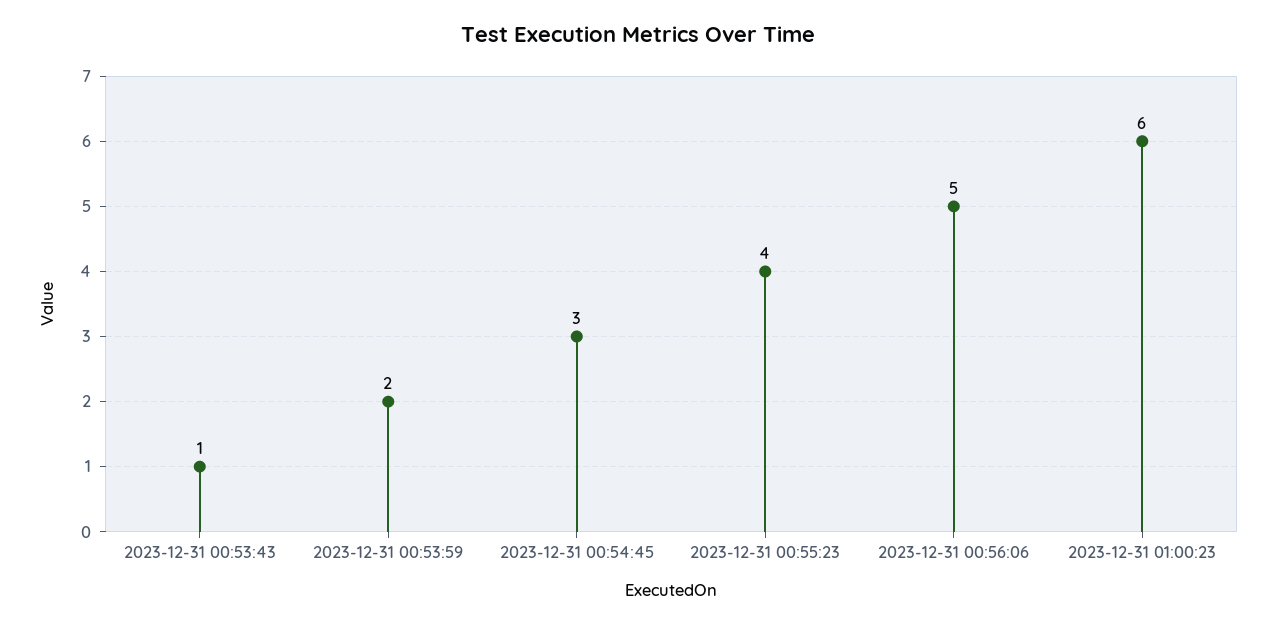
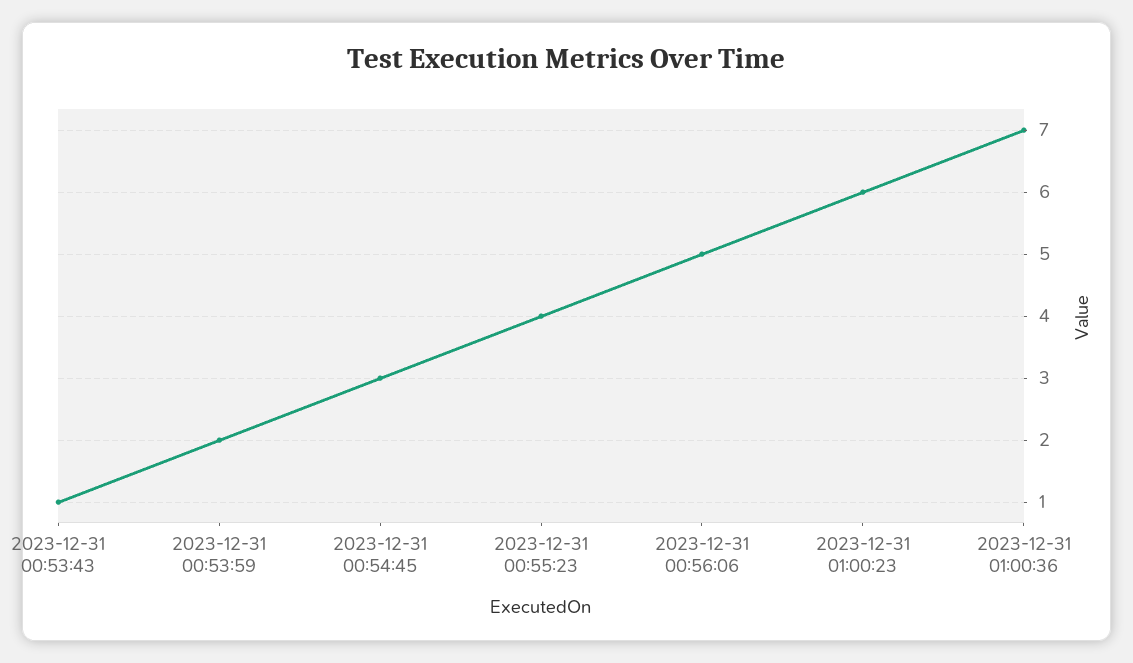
2023-12-31 01:00:36: none -> 7

